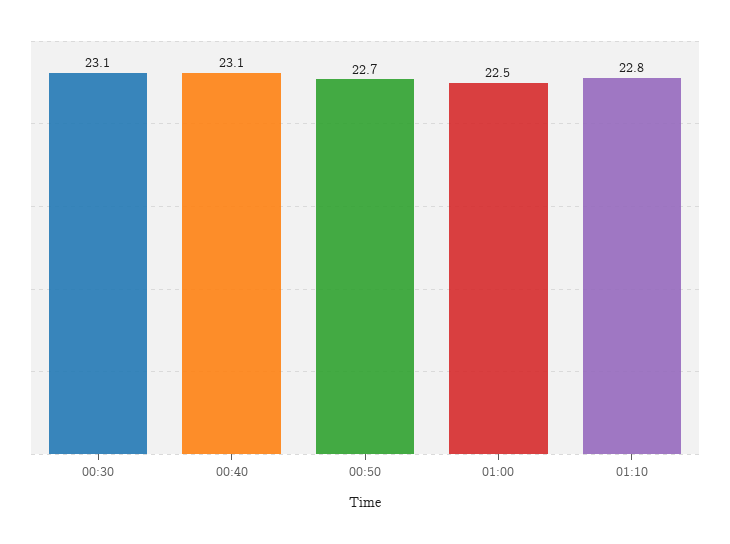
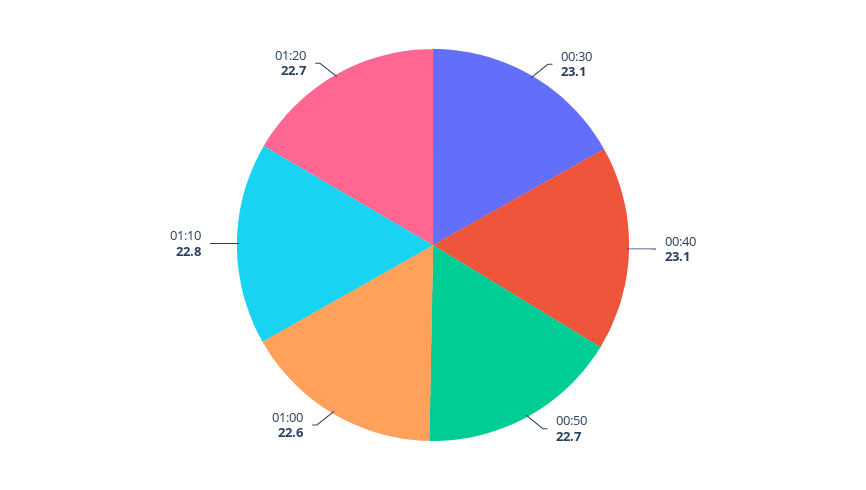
01:00: 22.5 -> 22.6
01:20: none -> 22.7

